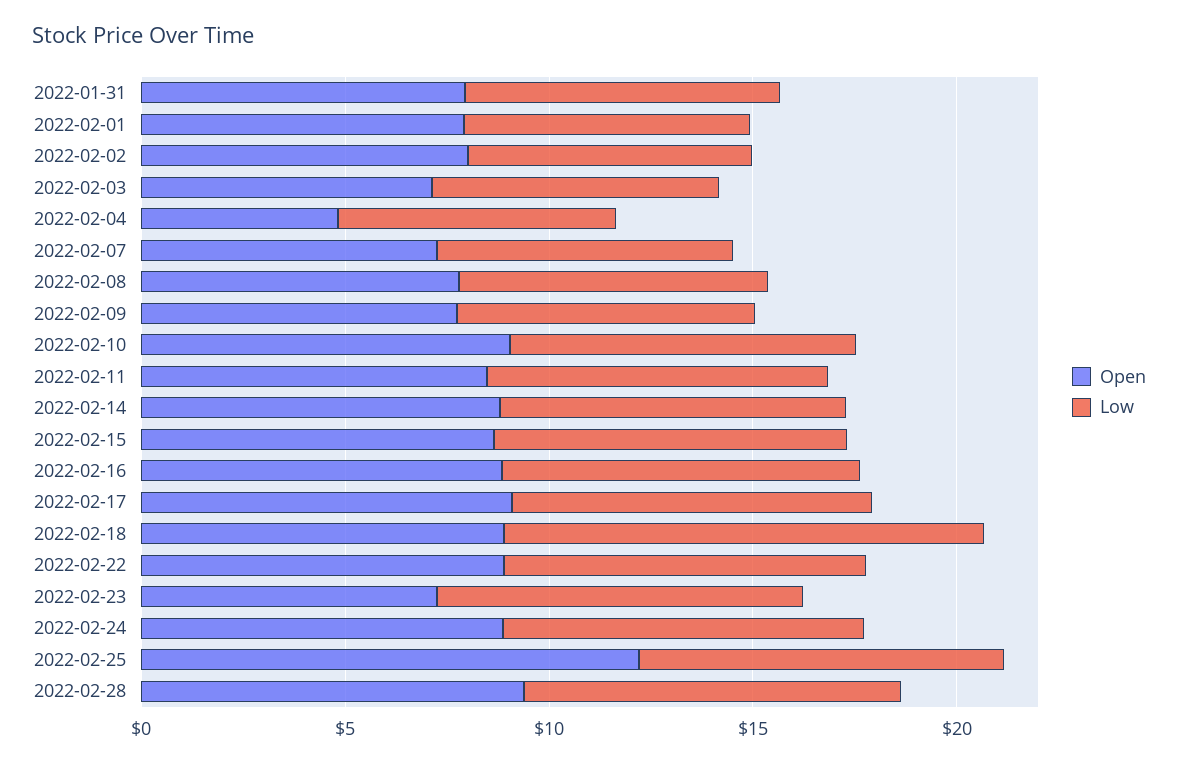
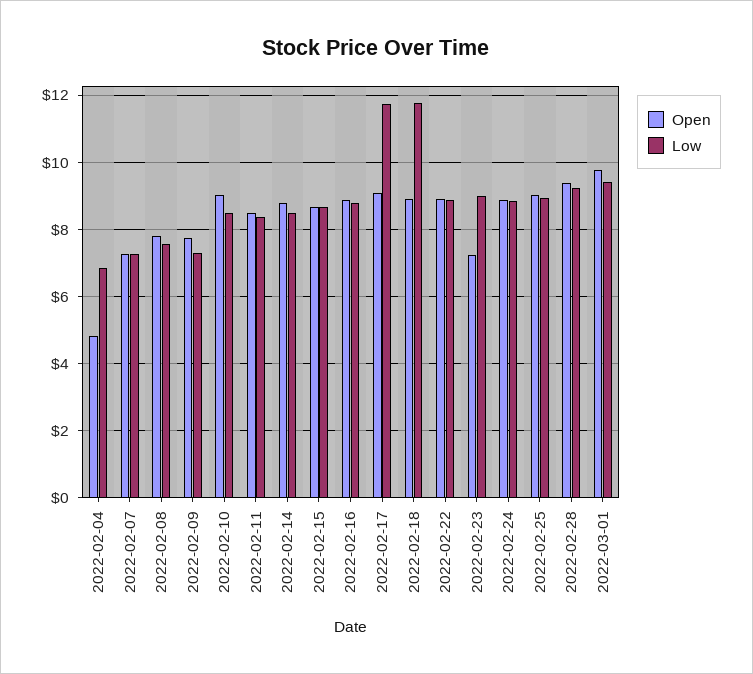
Open, 2022-01-31: 8 -> none
Low, 2022-01-31: 8 -> none
Open, 2022-02-01: 8 -> none
Low, 2022-02-01: 7 -> none
Open, 2022-02-02: 8 -> none
Low, 2022-02-02: 7 -> none
Open, 2022-02-03: 7 -> none
Low, 2022-02-03: 7 -> none
Low, 2022-02-17: 9 -> 11.8
Open, 2022-02-25: 12 -> 9
Open, 2022-03-01: none -> 9.8
Low, 2022-03-01: none -> 9.4

